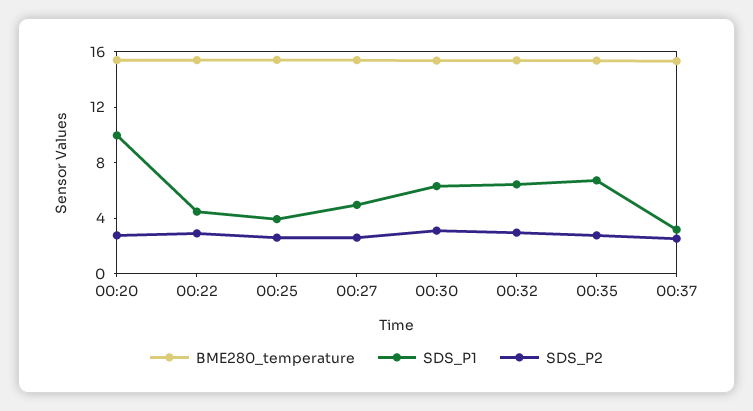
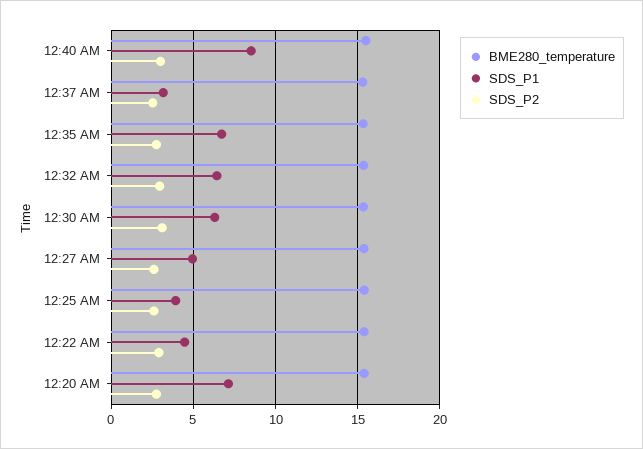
SDS_P1, 00:20: 10 -> 7
BME280_temperature, 12:40 AM: none -> 15.5
SDS_P1, 12:40 AM: none -> 8.5
SDS_P2, 12:40 AM: none -> 3

